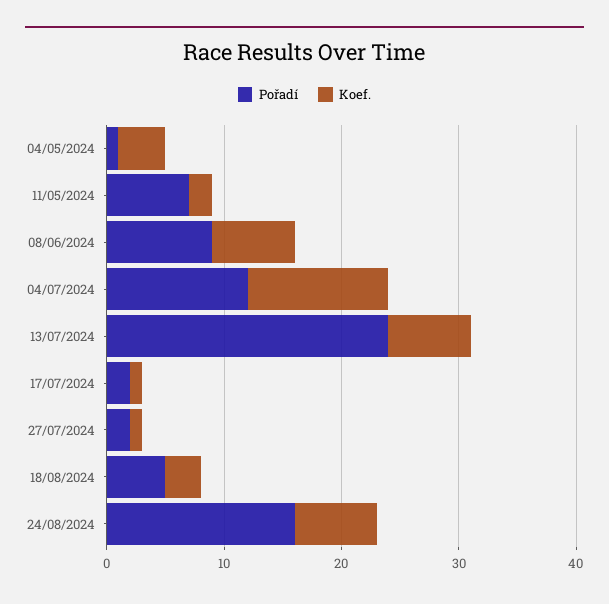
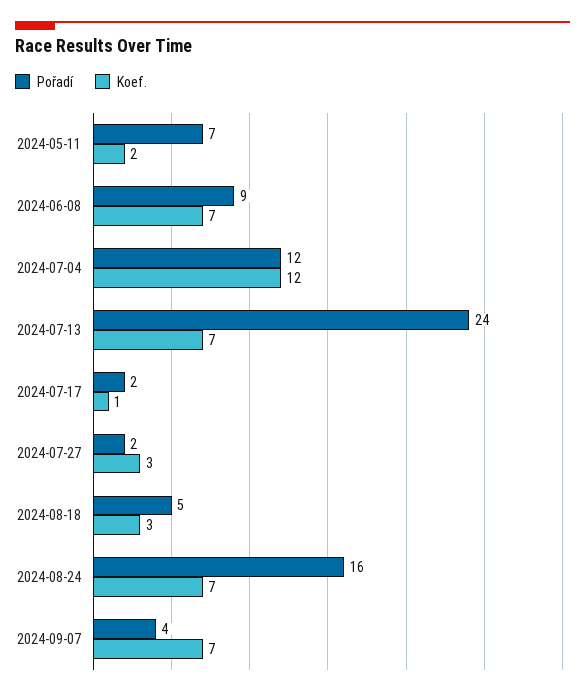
Pořadí, 04/05/2024: 1 -> none
Koef., 04/05/2024: 4 -> none
Koef., 27/07/2024: 1 -> 3
Pořadí, 2024-09-07: none -> 4
Koef., 2024-09-07: none -> 7

